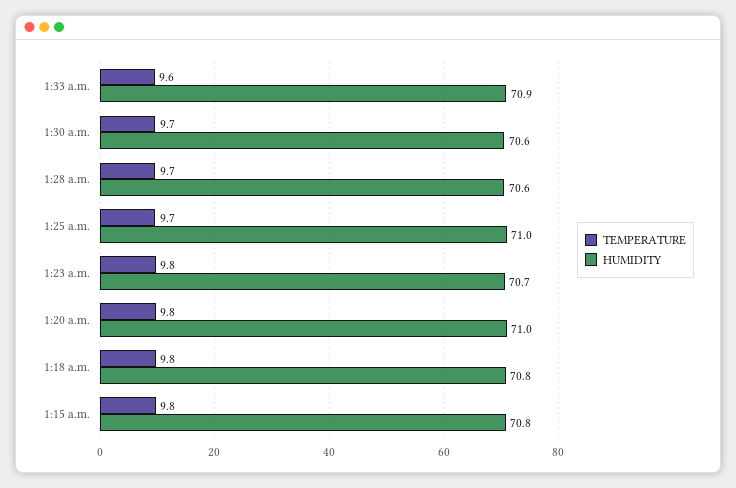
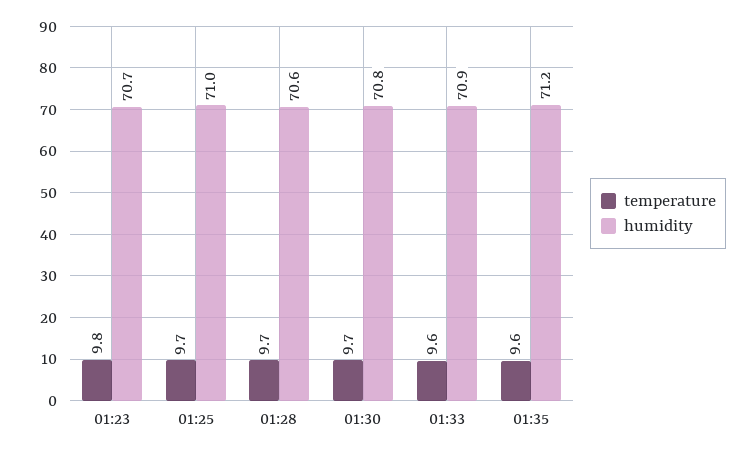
HUMIDITY, 1:30 a.m.: 70.6 -> 70.8
TEMPERATURE, 1:20 a.m.: 9.8 -> none
HUMIDITY, 1:20 a.m.: 71 -> none
TEMPERATURE, 1:18 a.m.: 9.8 -> none
HUMIDITY, 1:18 a.m.: 70.8 -> none
TEMPERATURE, 1:15 a.m.: 9.8 -> none
HUMIDITY, 1:15 a.m.: 70.8 -> none
TEMPERATURE, 01:35: none -> 9.6
HUMIDITY, 01:35: none -> 71.2

